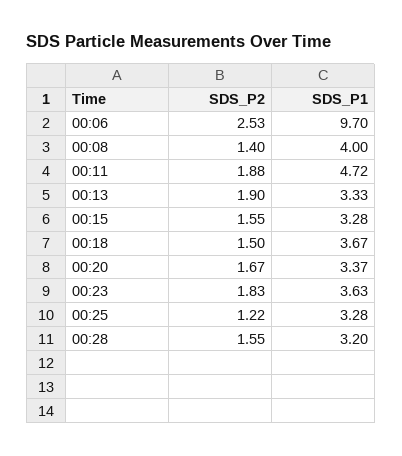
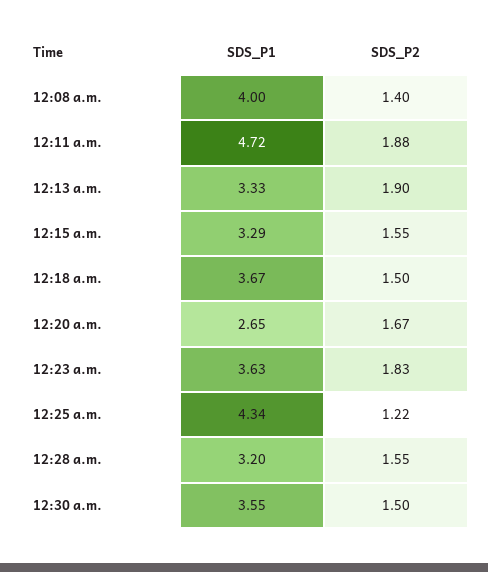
SDS_P2, 00:06: 2.53 -> none
SDS_P1, 00:06: 9.7 -> none
SDS_P1, 00:15: 3.28 -> 3.29
SDS_P1, 00:20: 3.37 -> 2.65
SDS_P1, 00:25: 3.28 -> 4.34
SDS_P1, 12:30 a.m.: none -> 3.55
SDS_P2, 12:30 a.m.: none -> 1.5

